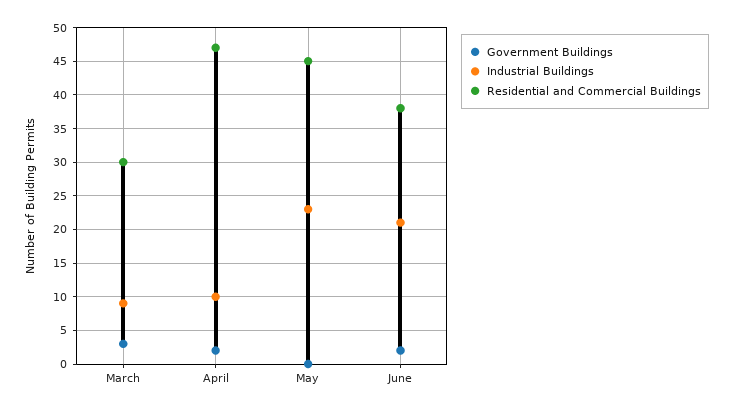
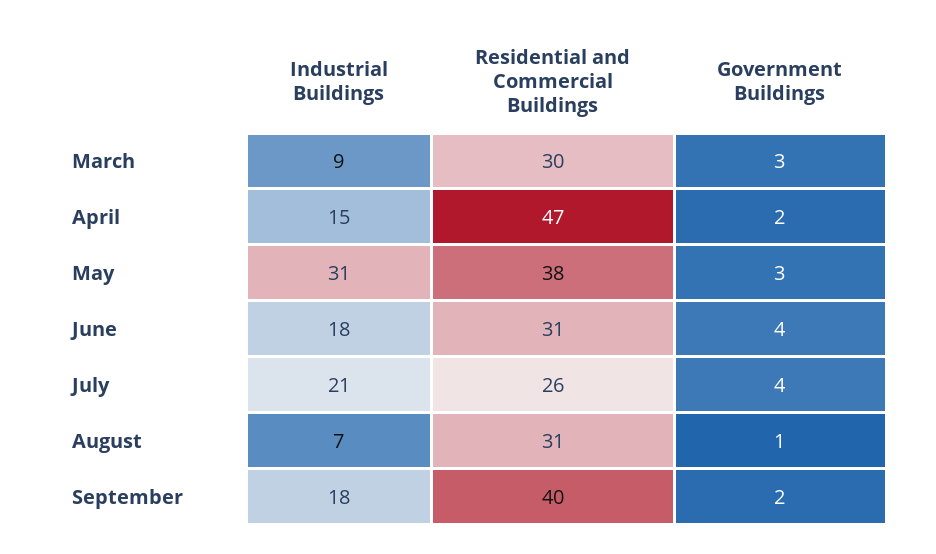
Industrial Buildings, April: 10 -> 15
Government Buildings, May: 0 -> 3
Industrial Buildings, May: 23 -> 31
Residential and Commercial Buildings, May: 45 -> 38
Government Buildings, June: 2 -> 4
Industrial Buildings, June: 21 -> 18
Residential and Commercial Buildings, June: 38 -> 31
Industrial Buildings, July: none -> 21
Residential and Commercial Buildings, July: none -> 26
Government Buildings, July: none -> 4
Industrial Buildings, August: none -> 7
Residential and Commercial Buildings, August: none -> 31
Government Buildings, August: none -> 1
Industrial Buildings, September: none -> 18
Residential and Commercial Buildings, September: none -> 40
Government Buildings, September: none -> 2

